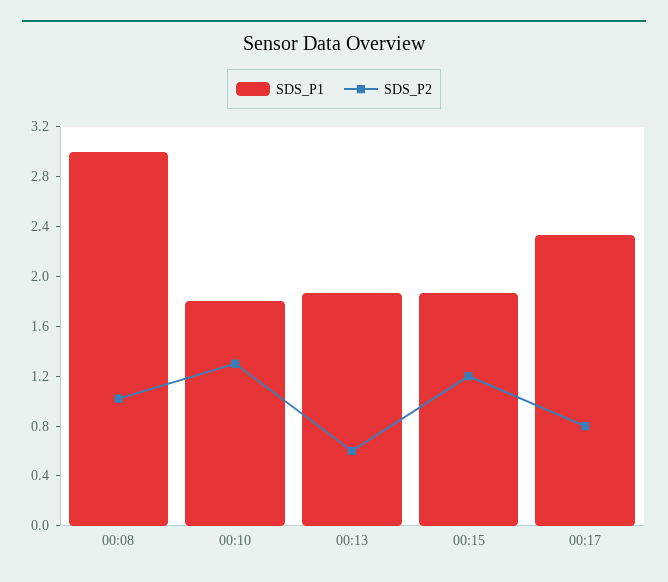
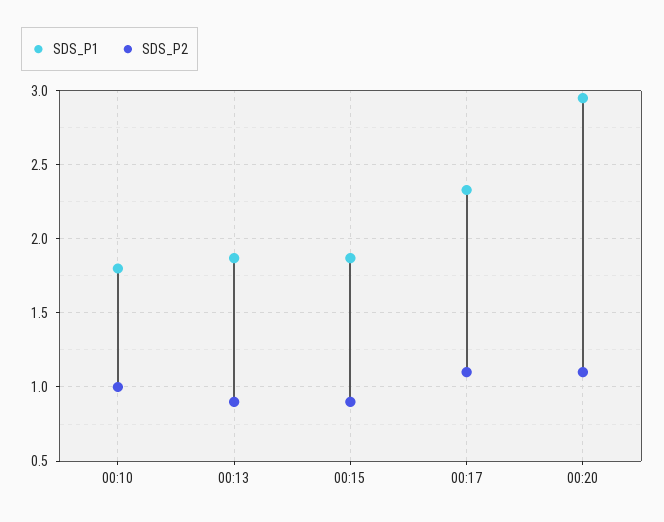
SDS_P1, 00:08: 3 -> none
SDS_P2, 00:08: 1 -> none
SDS_P2, 00:10: 1.3 -> 1
SDS_P2, 00:13: 0.6 -> 0.9
SDS_P2, 00:15: 1.2 -> 0.9
SDS_P2, 00:17: 0.8 -> 1.1
SDS_P1, 00:20: none -> 2.95
SDS_P2, 00:20: none -> 1.1

